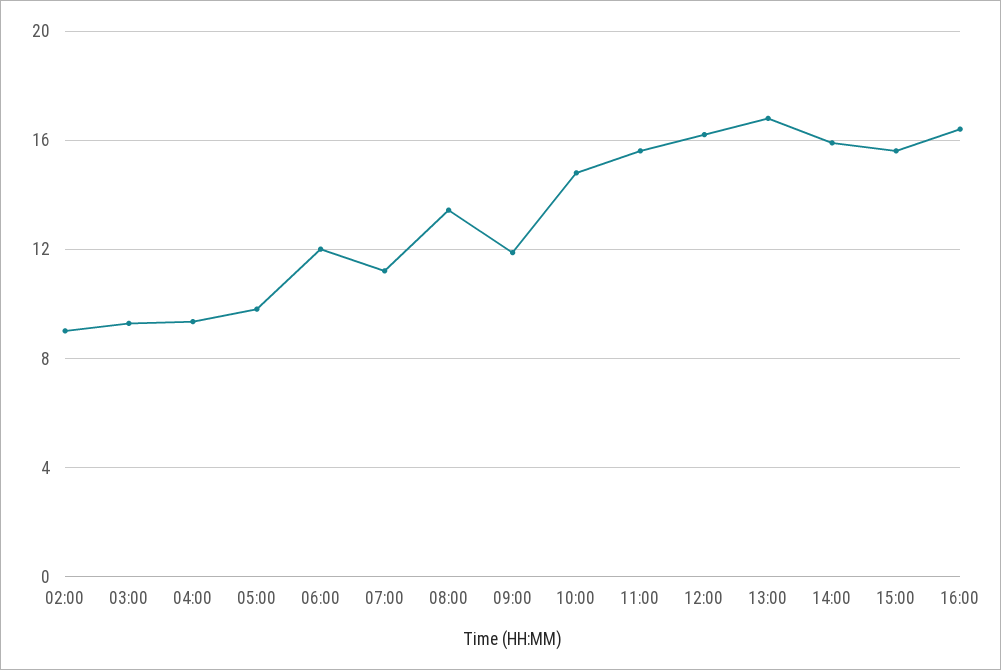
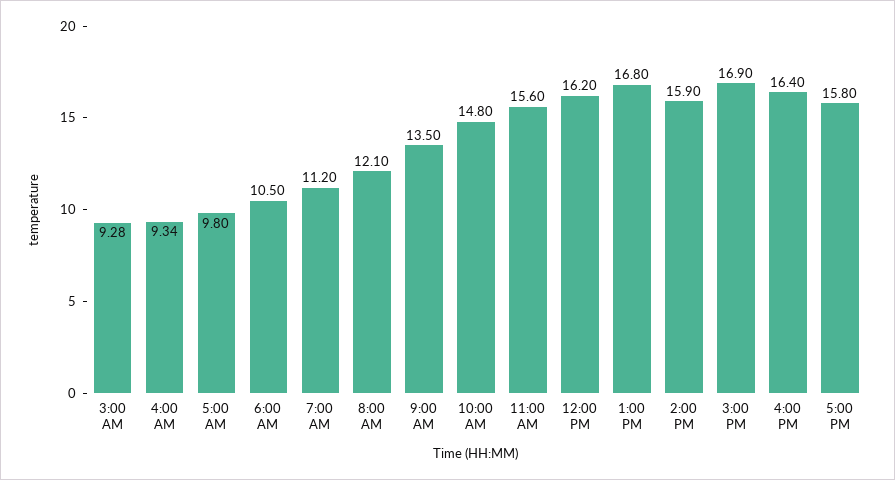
02:00: 9 -> none
06:00: 12 -> 10.5
08:00: 13.5 -> 12.1
09:00: 12 -> 13.5
15:00: 15.5 -> 16.9
5:00 PM: none -> 15.8

